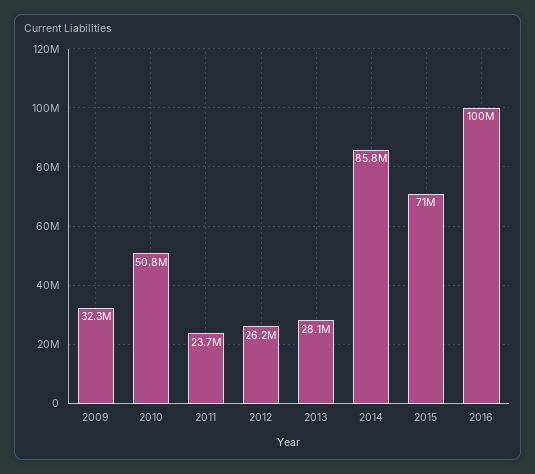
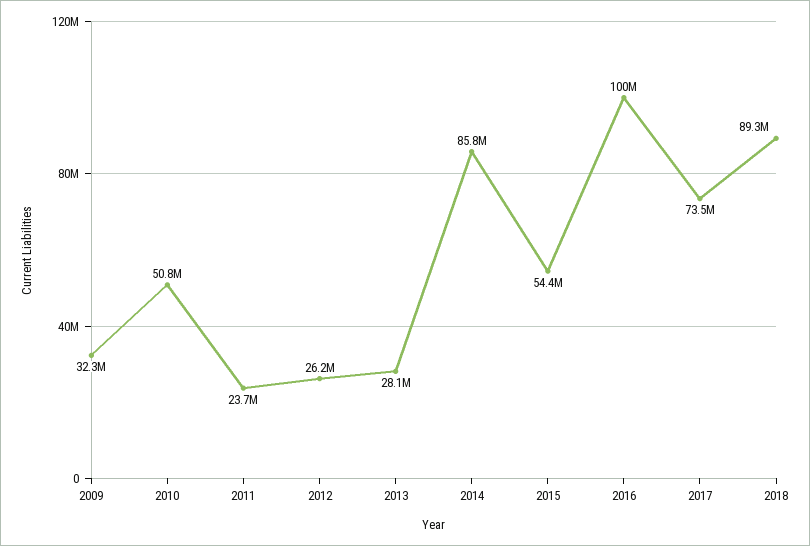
2015: 71000000 -> 54400000
2017: none -> 73500000
2018: none -> 89300000

